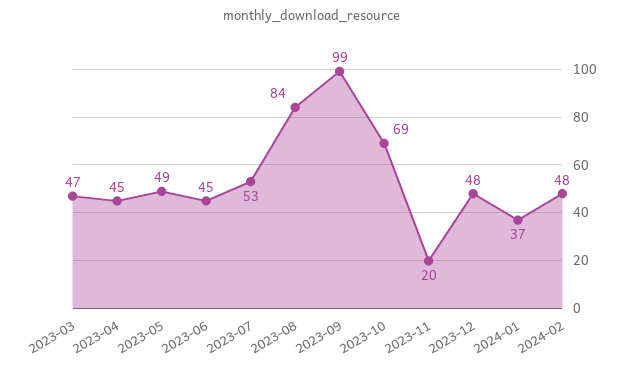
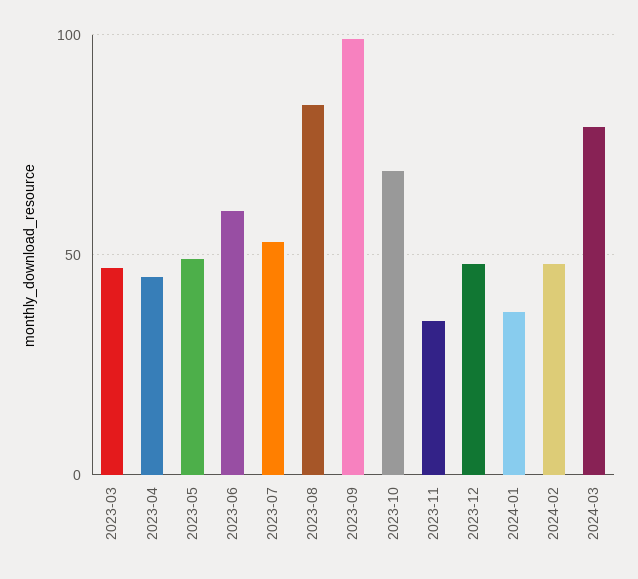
2023-06: 45 -> 60
2023-11: 20 -> 35
2024-03: none -> 80

